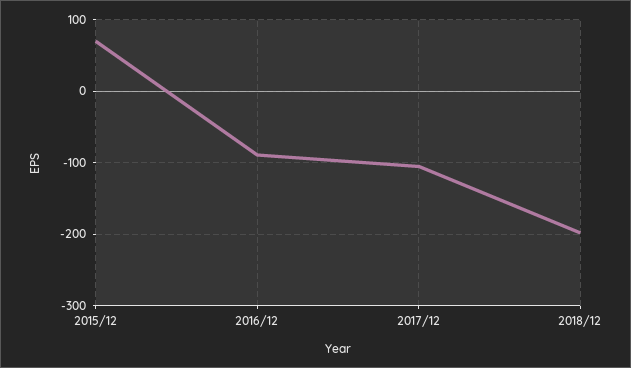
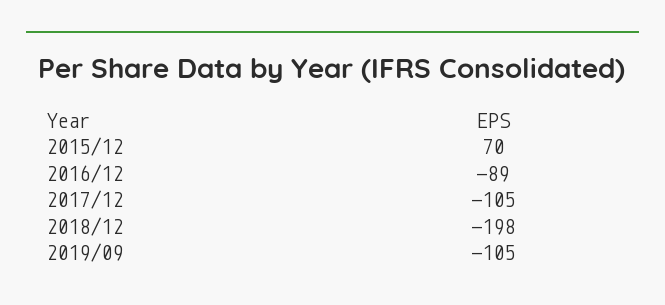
2019/09: none -> -105

